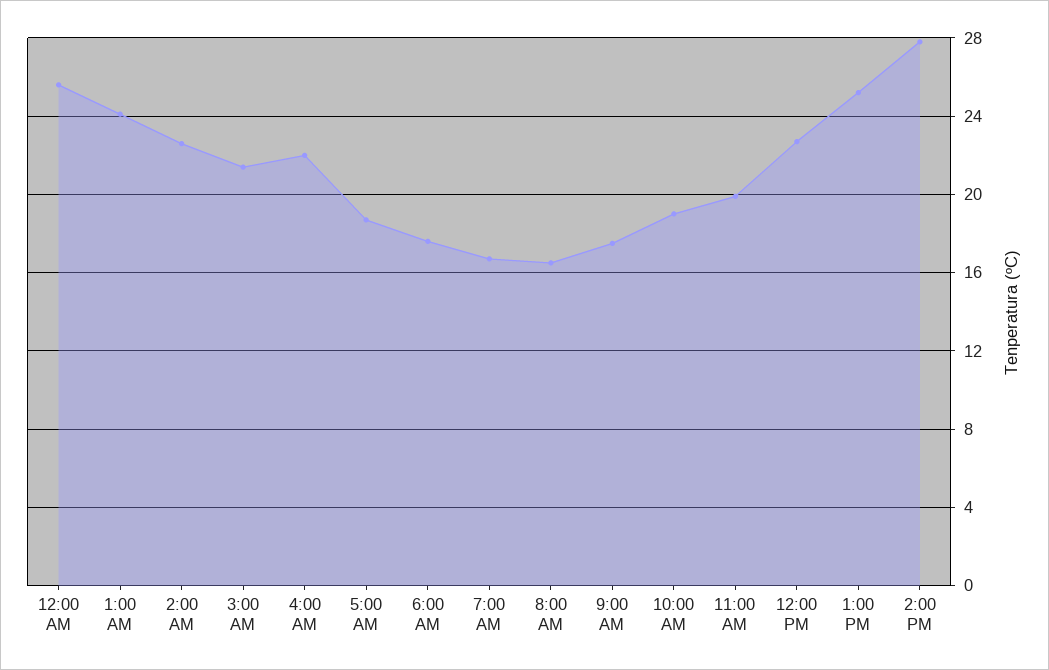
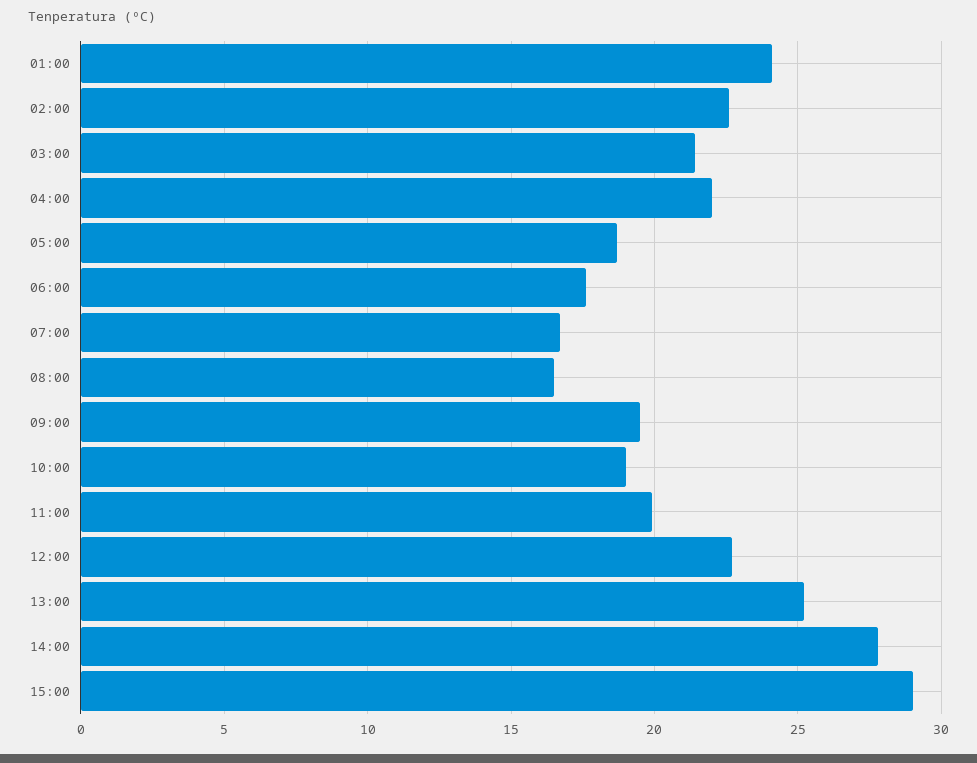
12:00 AM: 25.5 -> none
9:00 AM: 17.5 -> 19.5
15:00: none -> 29

